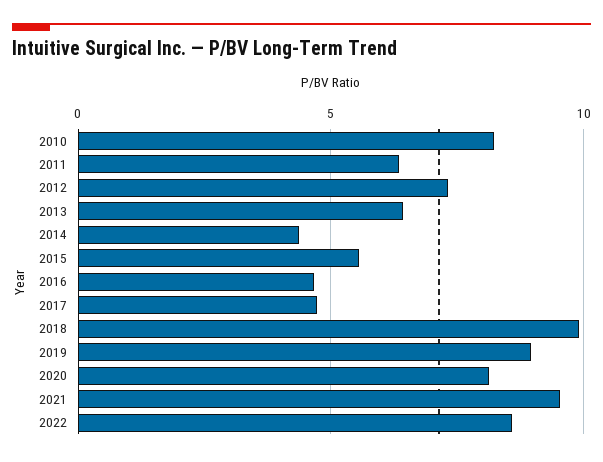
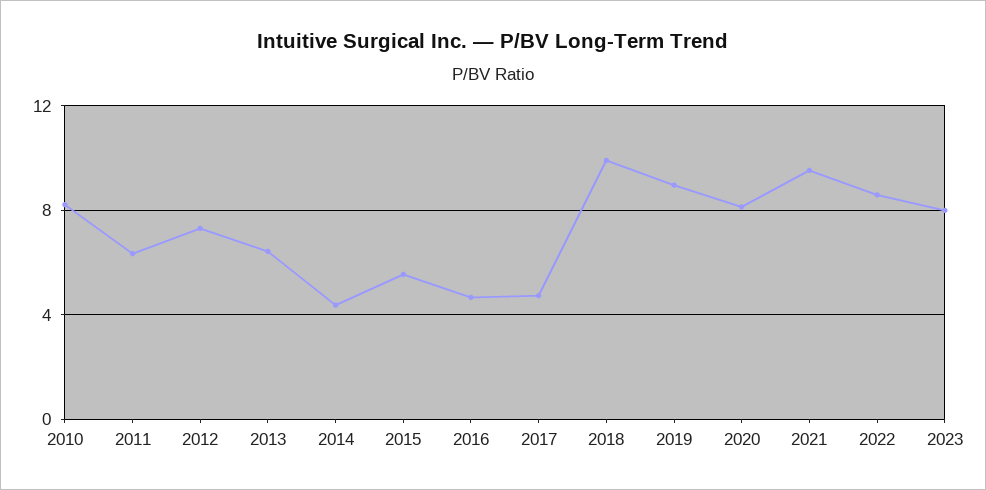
2023: none -> 8

